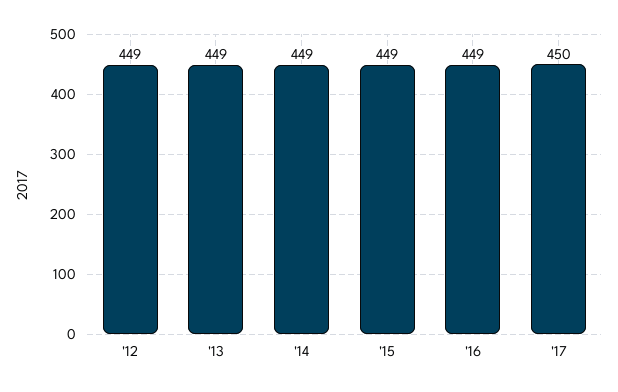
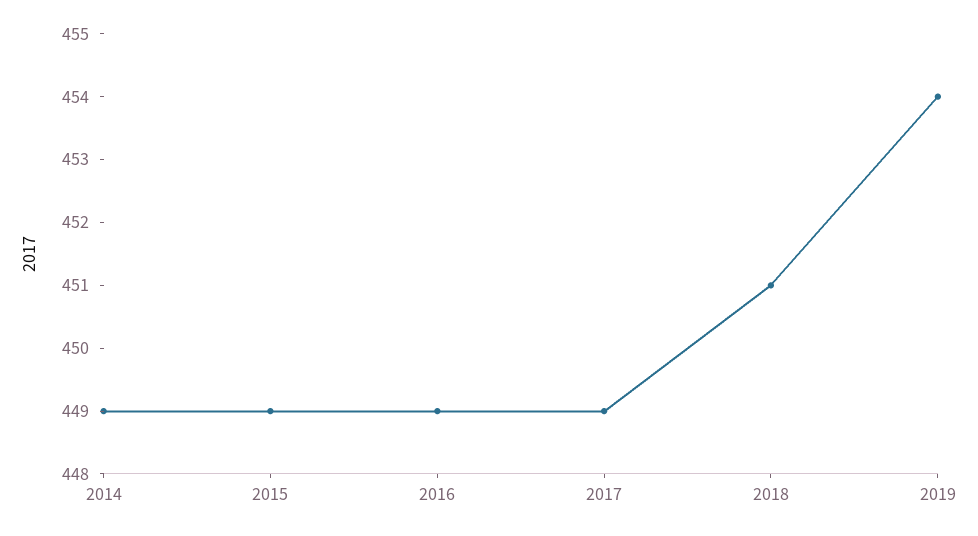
'12: 449 -> none
'13: 449 -> none
'17: 450 -> 449
2018: none -> 451
2019: none -> 454

